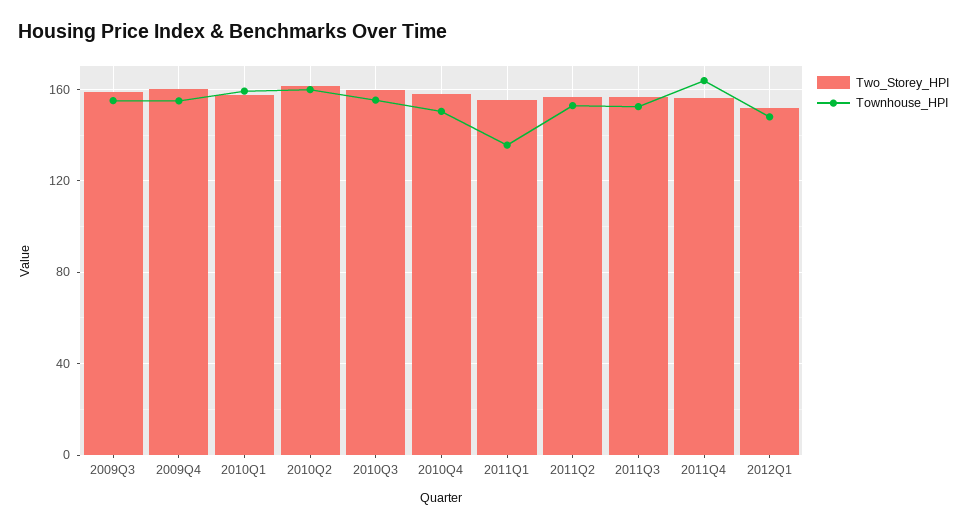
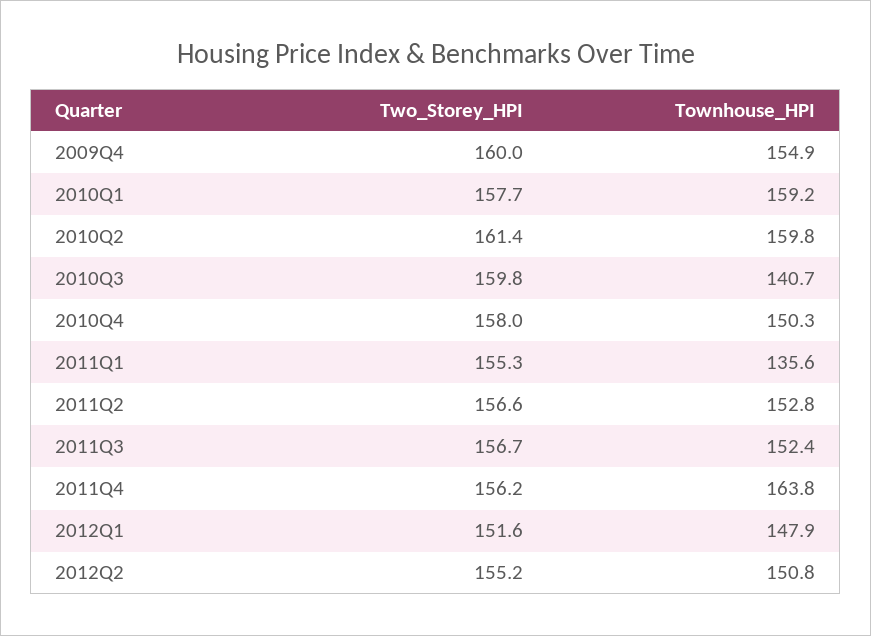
Two_Storey_HPI, 2009Q3: 160 -> none
Townhouse_HPI, 2009Q3: 155 -> none
Townhouse_HPI, 2010Q3: 155 -> 140.7
Two_Storey_HPI, 2012Q2: none -> 155.2
Townhouse_HPI, 2012Q2: none -> 150.8

